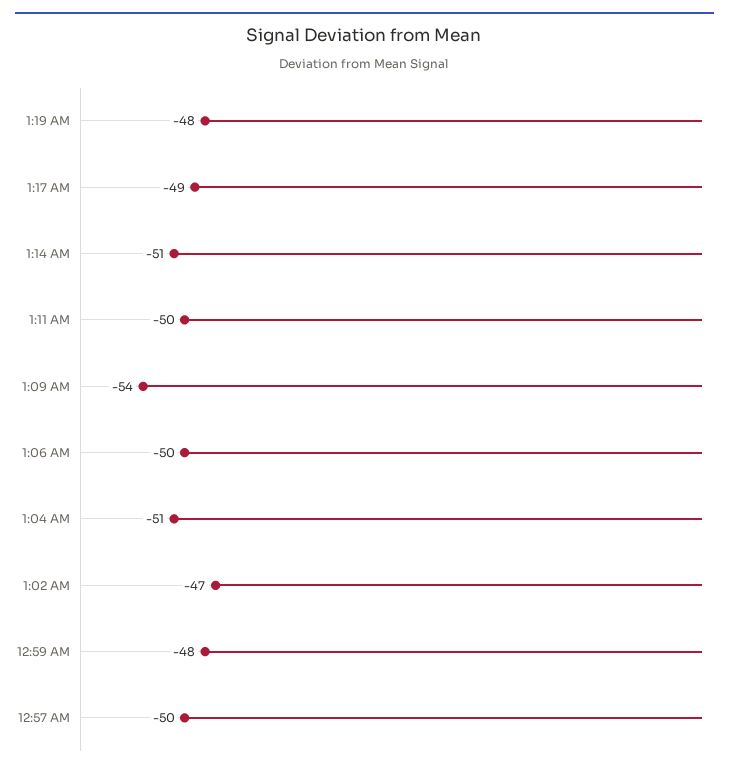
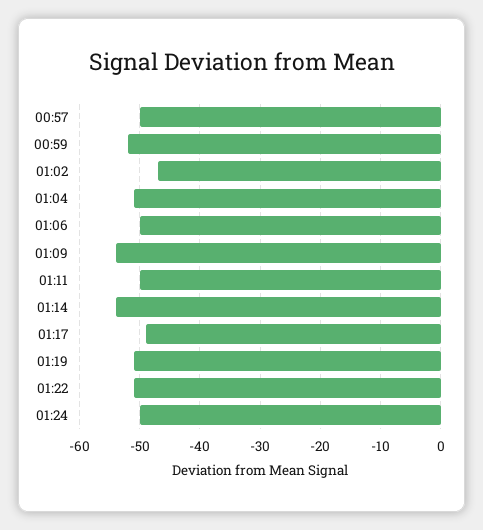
1:19 AM: -48 -> -51
1:14 AM: -51 -> -54
12:59 AM: -48 -> -52
01:22: none -> -51
01:24: none -> -50

